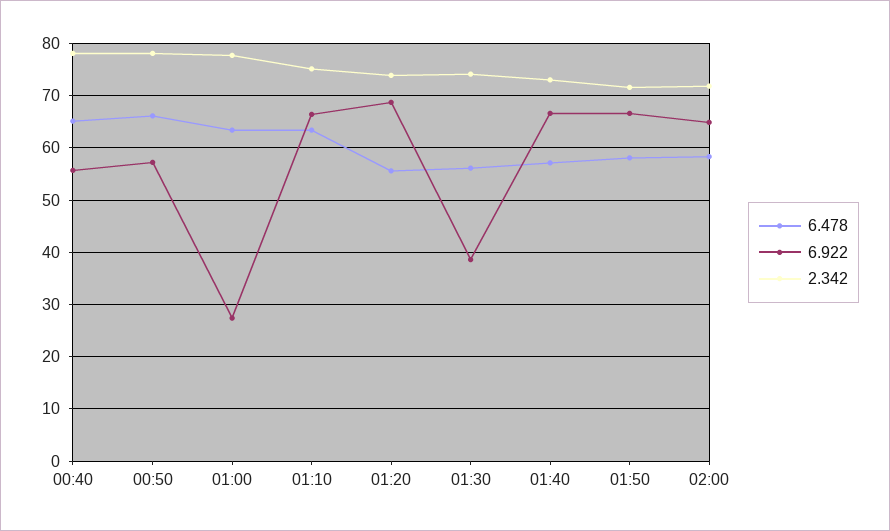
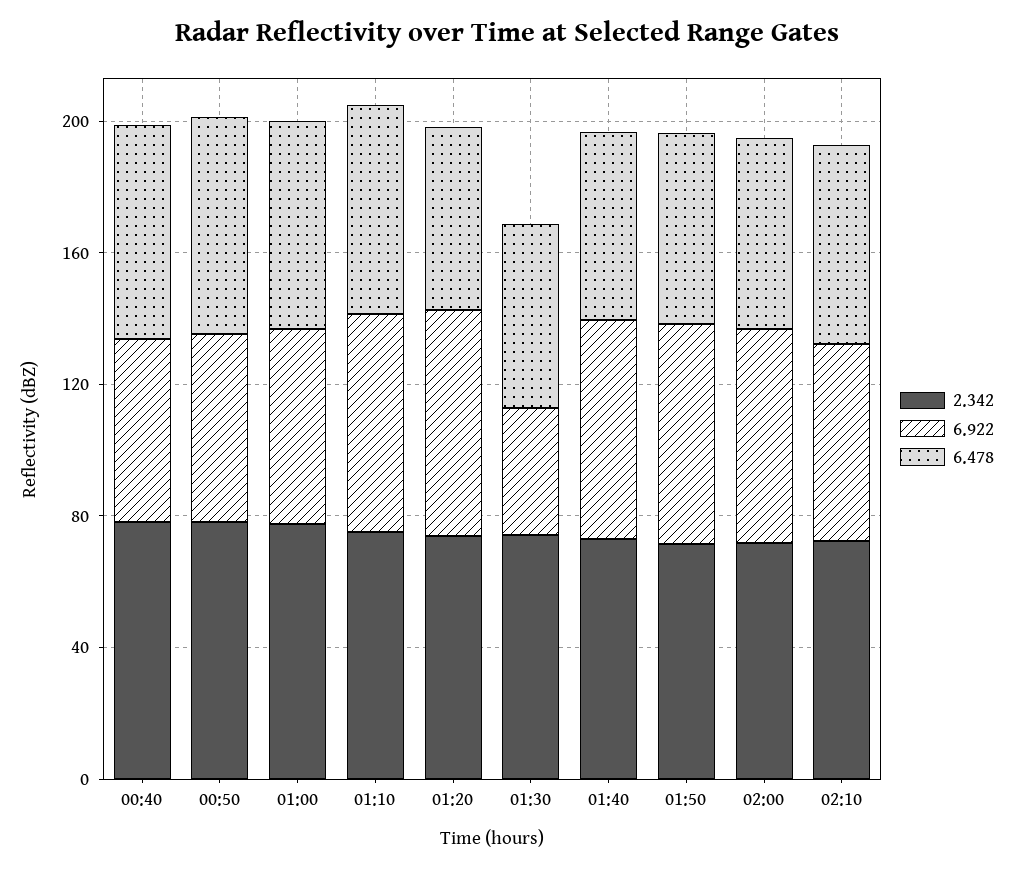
6.922, 01:00: 28 -> 60
2.342, 02:10: none -> 70
6.922, 02:10: none -> 60
6.478, 02:10: none -> 60

